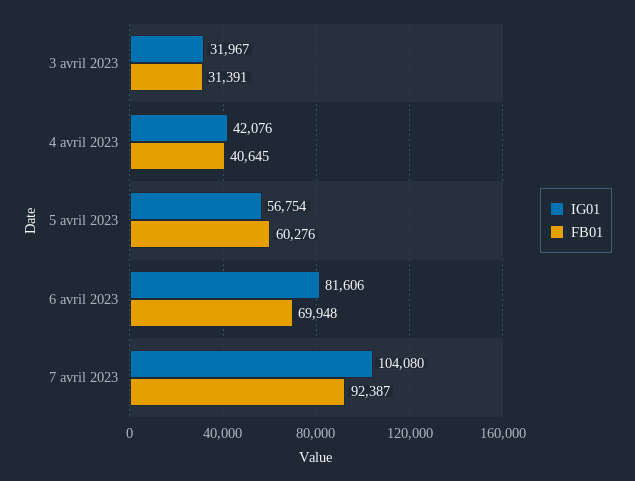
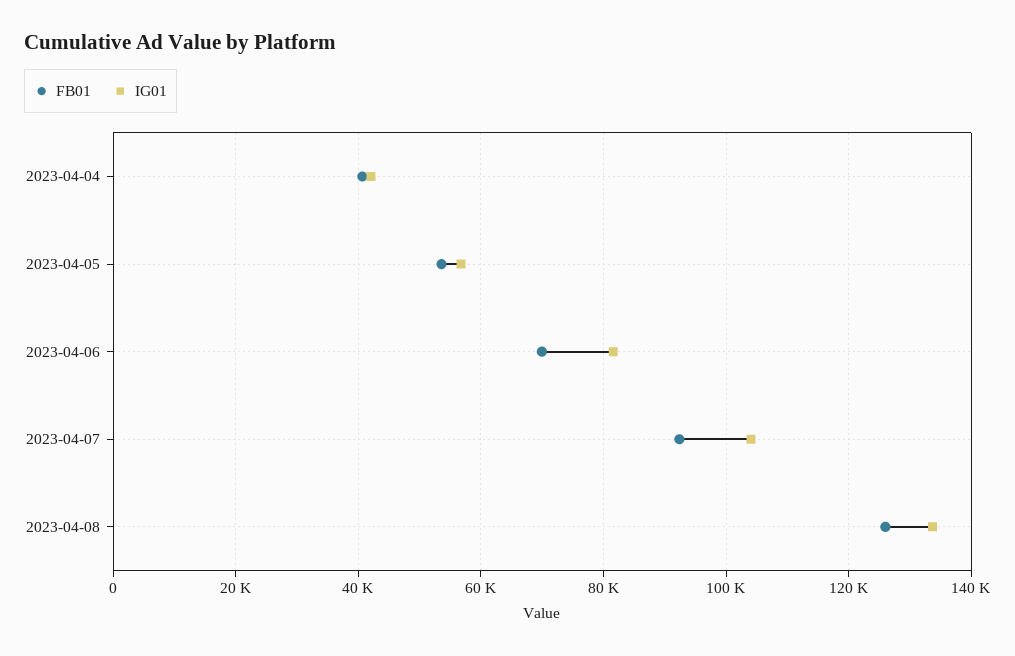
IG01, 3 avril 2023: 31967 -> none
FB01, 3 avril 2023: 31391 -> none
FB01, 5 avril 2023: 60276 -> 54000
FB01, 2023-04-08: none -> 126000
IG01, 2023-04-08: none -> 134000

